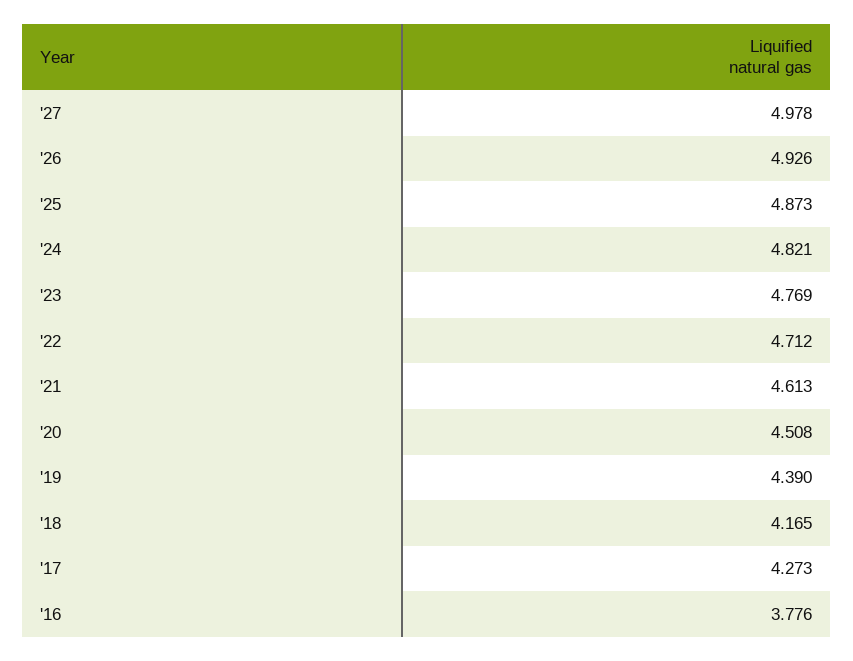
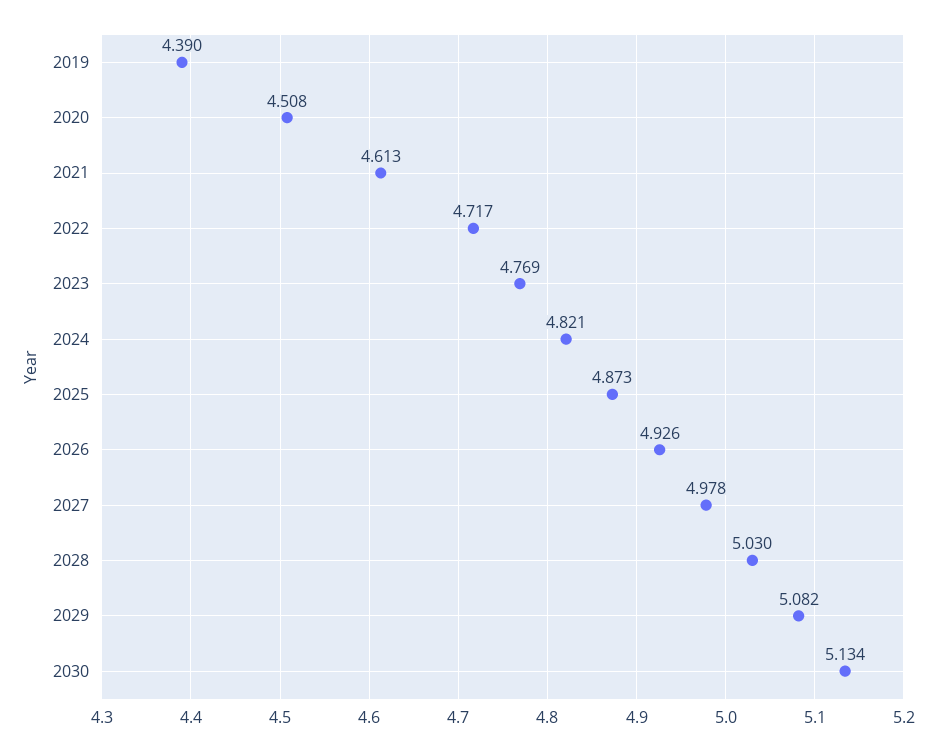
'22: 4.712 -> 4.717
'18: 4.165 -> none
'17: 4.273 -> none
'16: 3.776 -> none
2028: none -> 5.03
2029: none -> 5.082
2030: none -> 5.134

